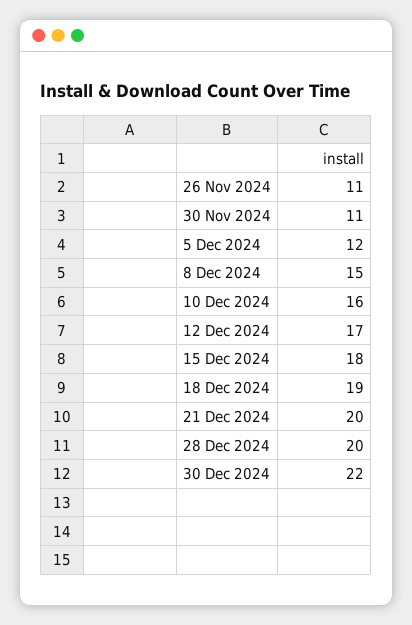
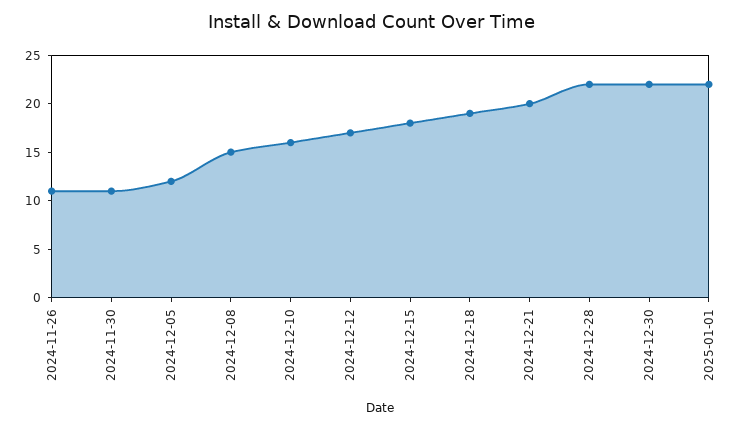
28 Dec 2024: 20 -> 22
2025-01-01: none -> 22

